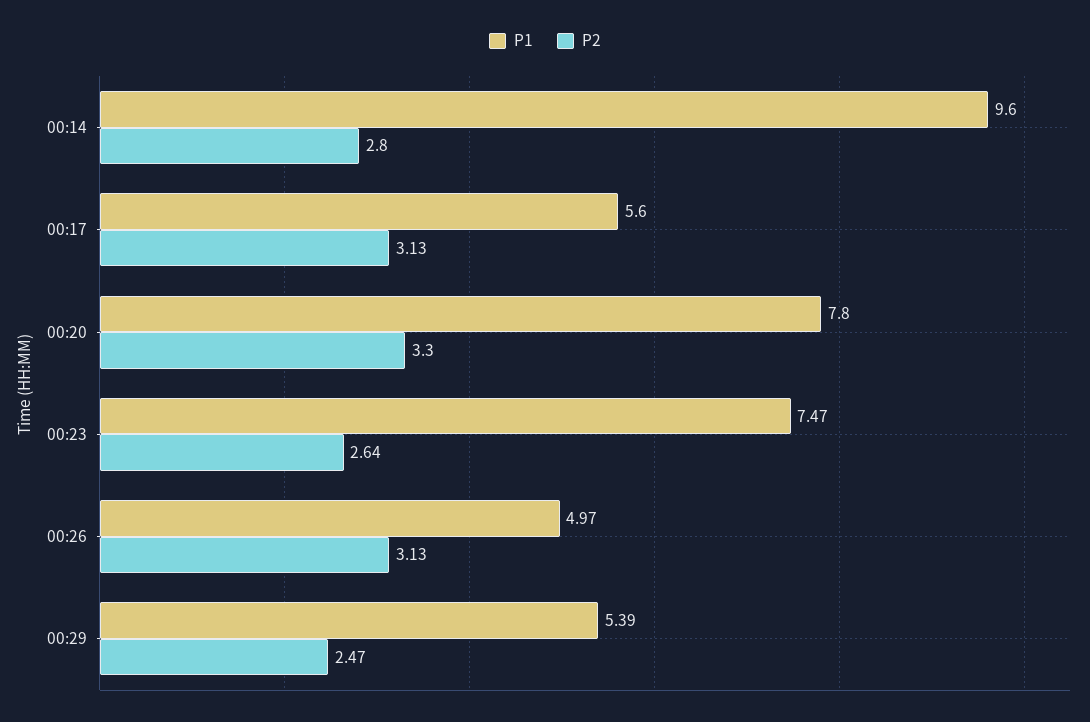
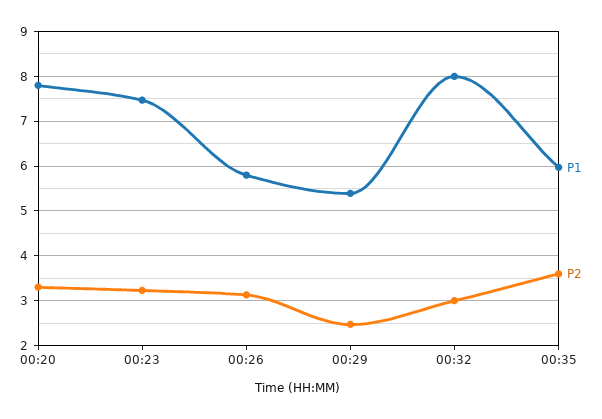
P1, 00:14: 9.6 -> none
P2, 00:14: 2.8 -> none
P1, 00:17: 5.6 -> none
P2, 00:17: 3.13 -> none
P2, 00:23: 2.64 -> 3.2
P1, 00:26: 4.97 -> 5.8
P1, 00:32: none -> 8
P2, 00:32: none -> 3
P1, 00:35: none -> 6
P2, 00:35: none -> 3.6

